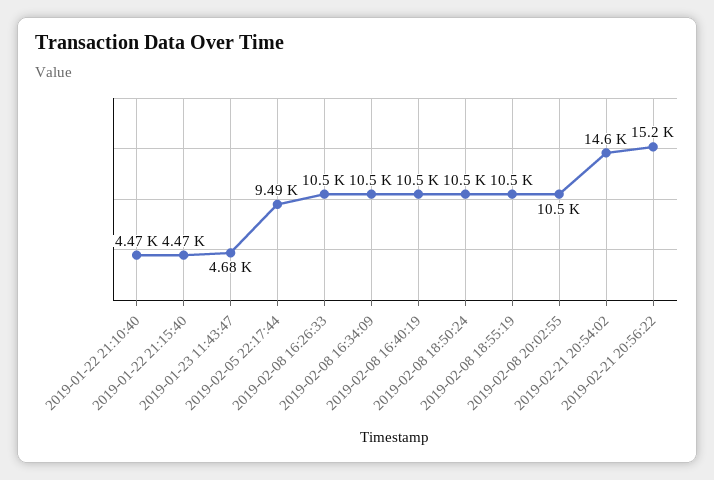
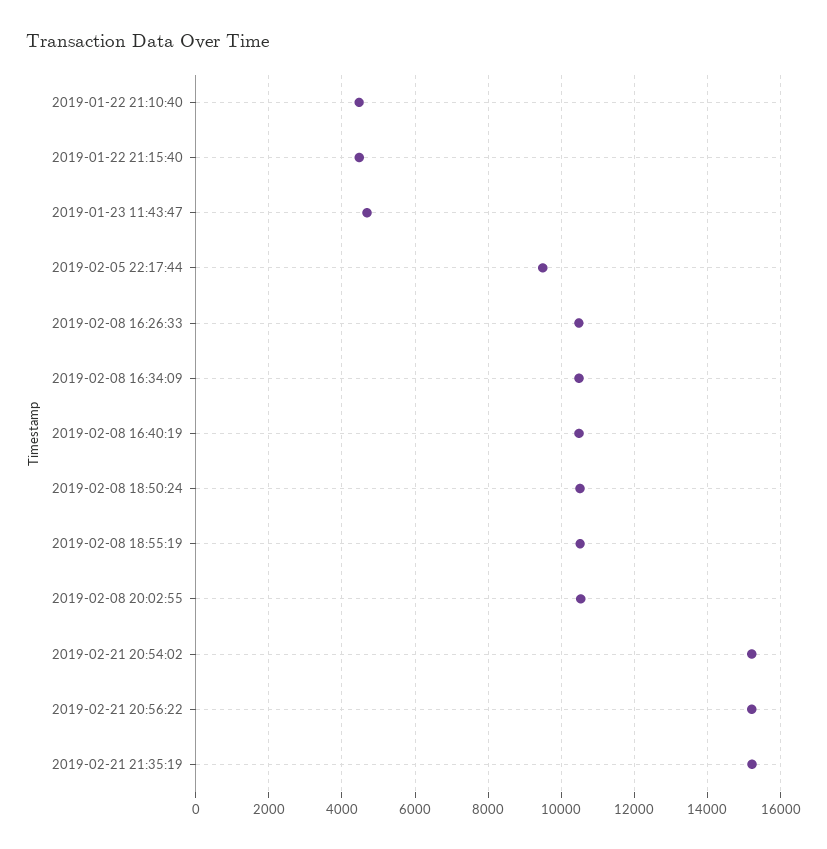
2019-02-21 20:54:02: 14600 -> 15200
2019-02-21 21:35:19: none -> 15200

